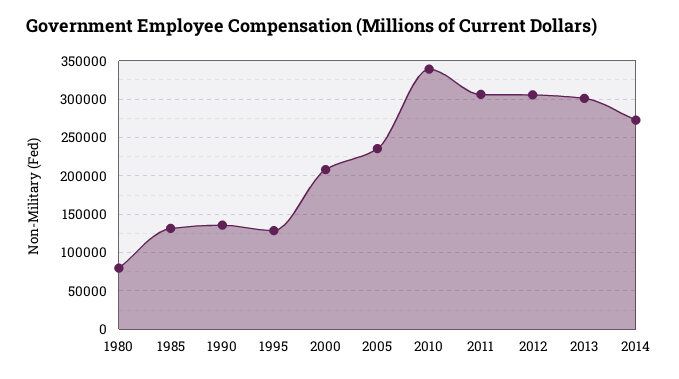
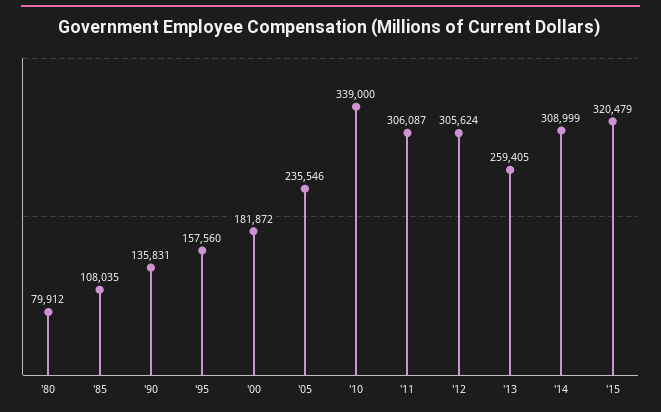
1985: 130000 -> 108035
1995: 130000 -> 157560
2000: 210000 -> 181872
2013: 300000 -> 259405
2014: 270000 -> 308999
'15: none -> 320479

